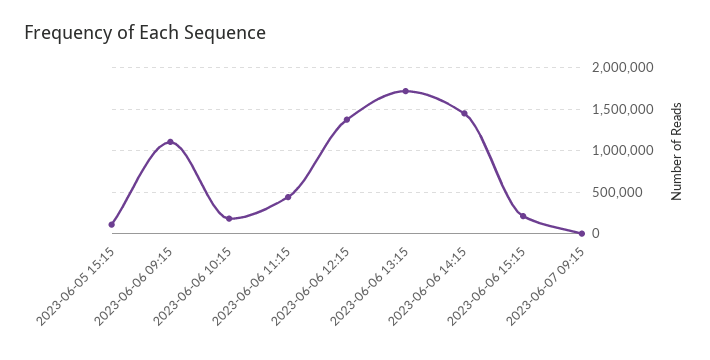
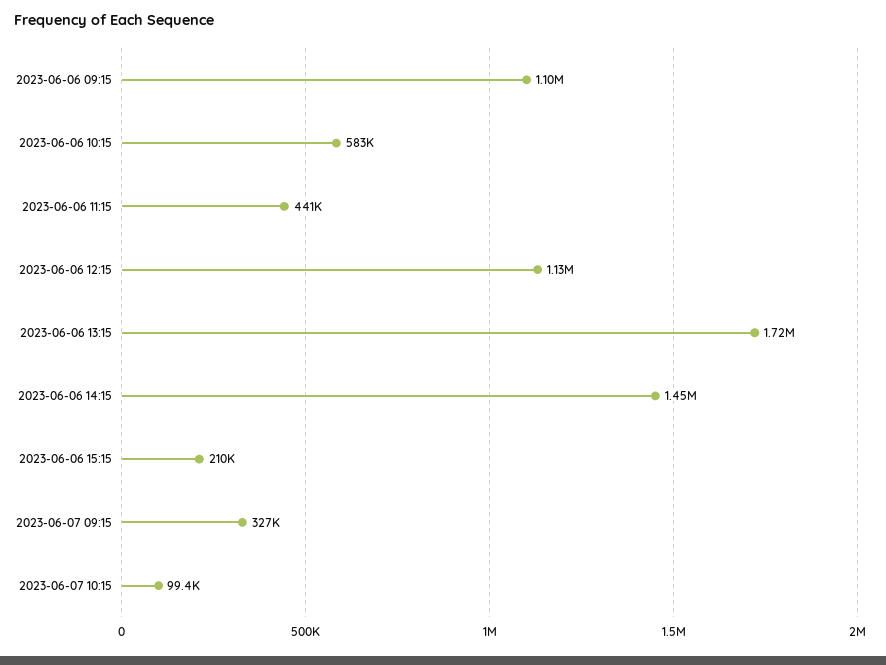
2023-06-05 15:15: 100000 -> none
2023-06-06 10:15: 200000 -> 583000
2023-06-06 12:15: 1400000 -> 1130000
2023-06-07 09:15: 0 -> 327000
2023-06-07 10:15: none -> 99400

